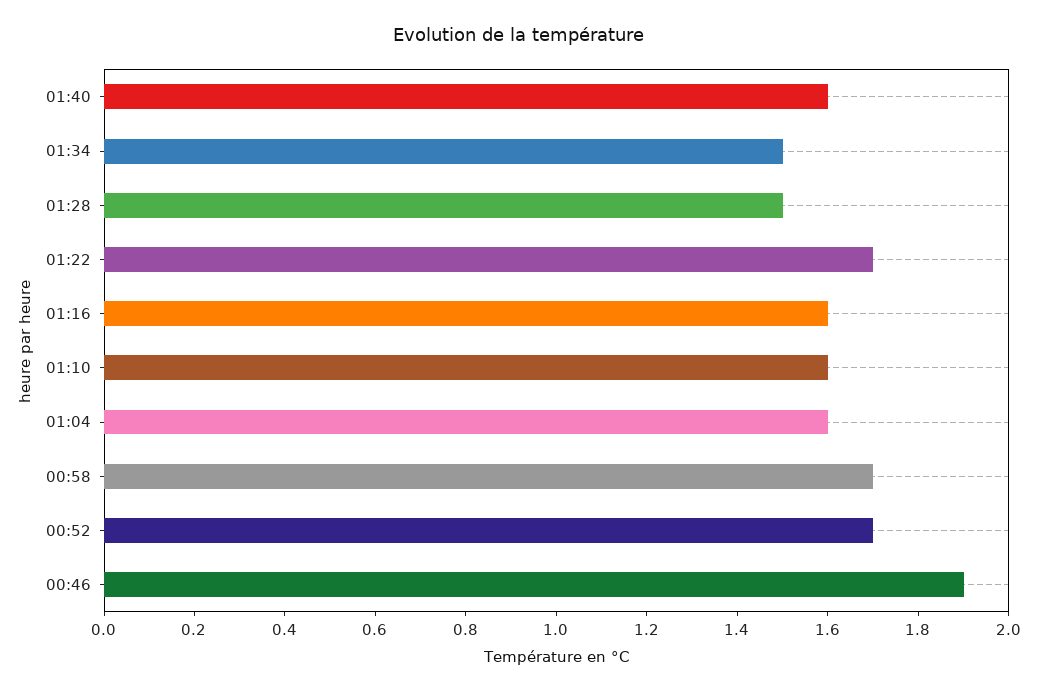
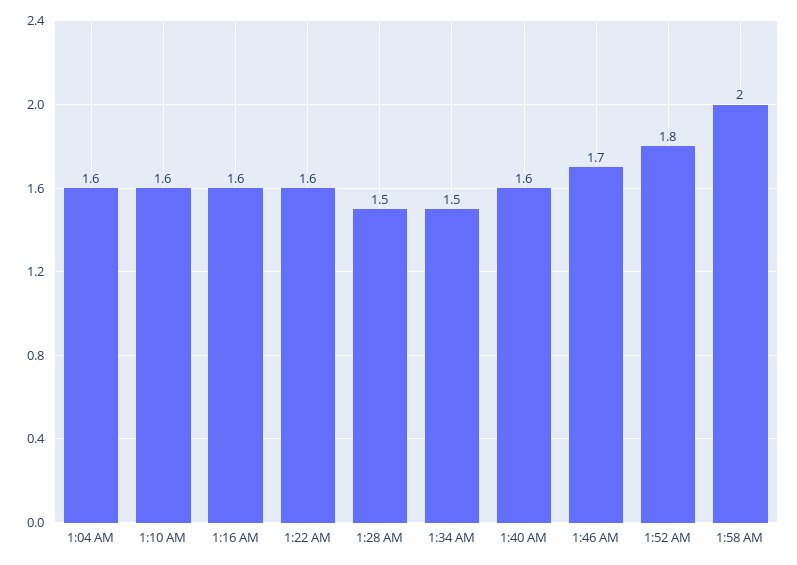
01:22: 1.7 -> 1.6
00:58: 1.7 -> none
00:52: 1.7 -> none
00:46: 1.9 -> none
1:46 AM: none -> 1.7
1:52 AM: none -> 1.8
1:58 AM: none -> 2

